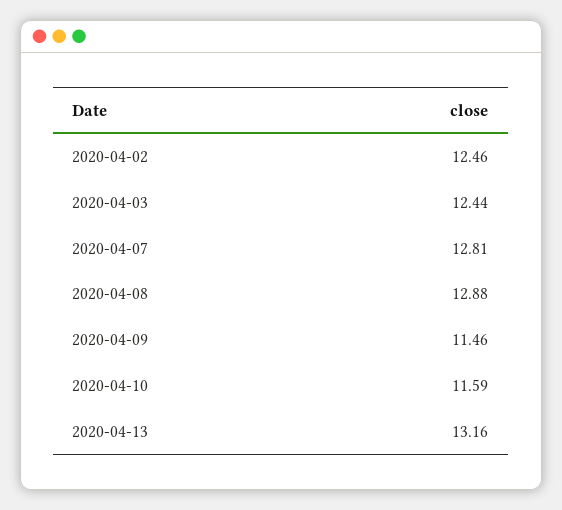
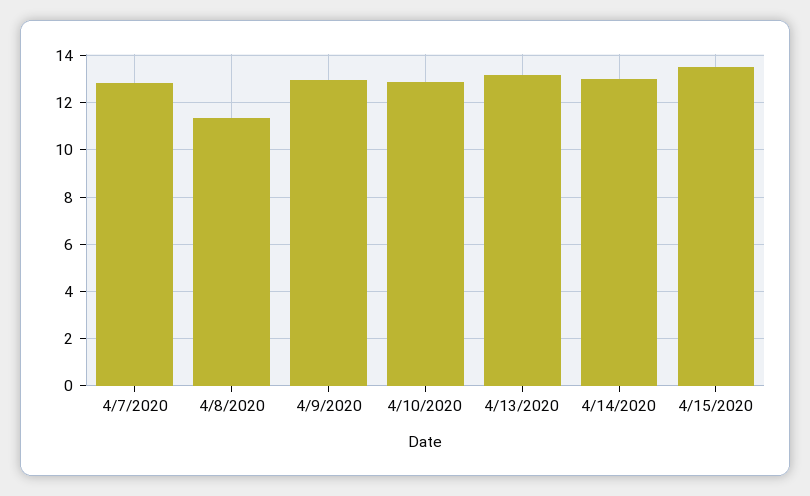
2020-04-02: 12.46 -> none
2020-04-03: 12.44 -> none
2020-04-08: 12.88 -> 11.5
2020-04-09: 11.46 -> 13
2020-04-10: 11.59 -> 13
4/14/2020: none -> 13
4/15/2020: none -> 13.5

